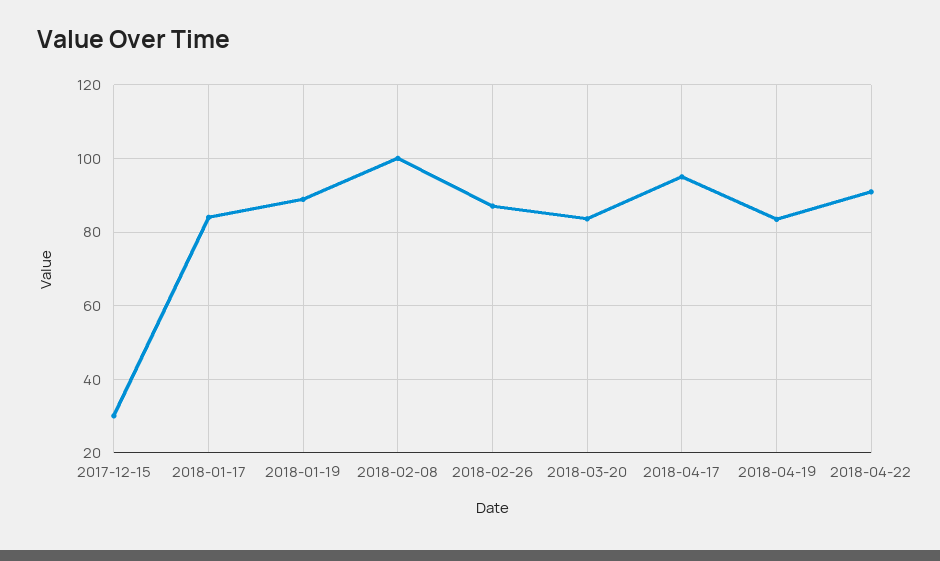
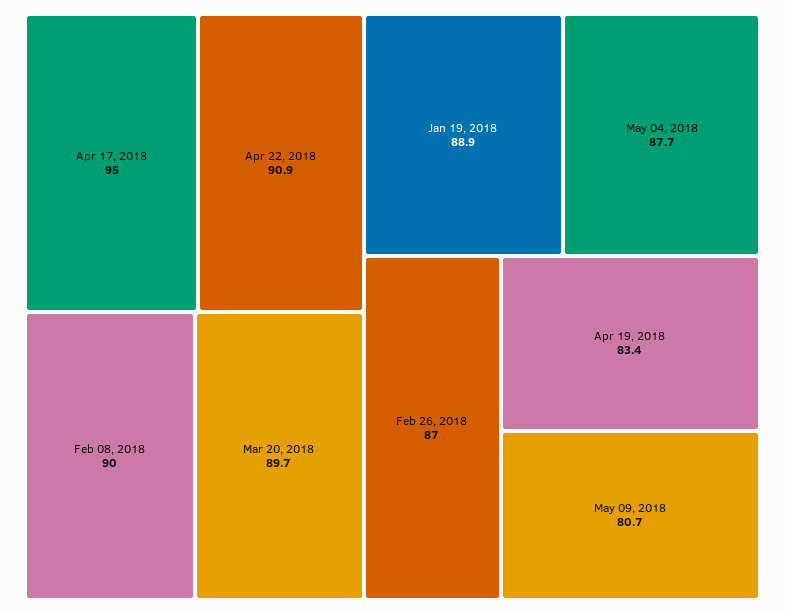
2017-12-15: 30 -> none
2018-01-17: 84 -> none
2018-02-08: 100 -> 90
2018-03-20: 84 -> 89.7
May 04, 2018: none -> 87.7
May 09, 2018: none -> 80.7

